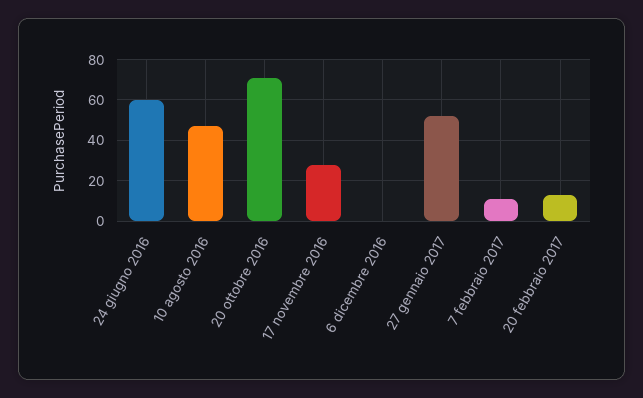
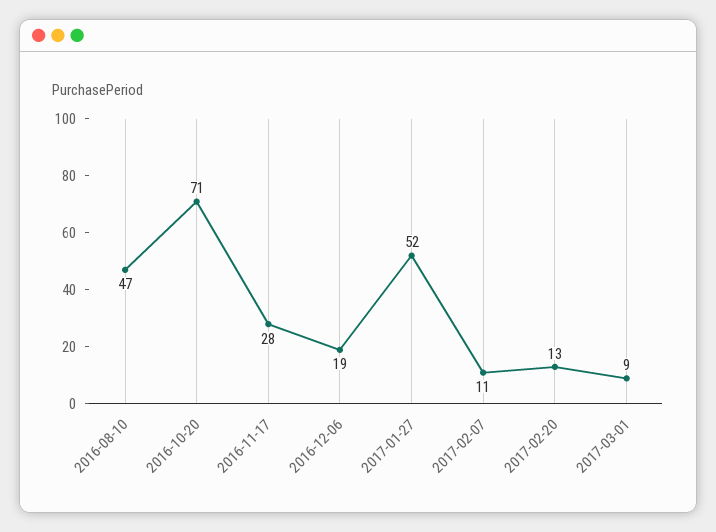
24 giugno 2016: 60 -> none
6 dicembre 2016: 0 -> 19
2017-03-01: none -> 9

